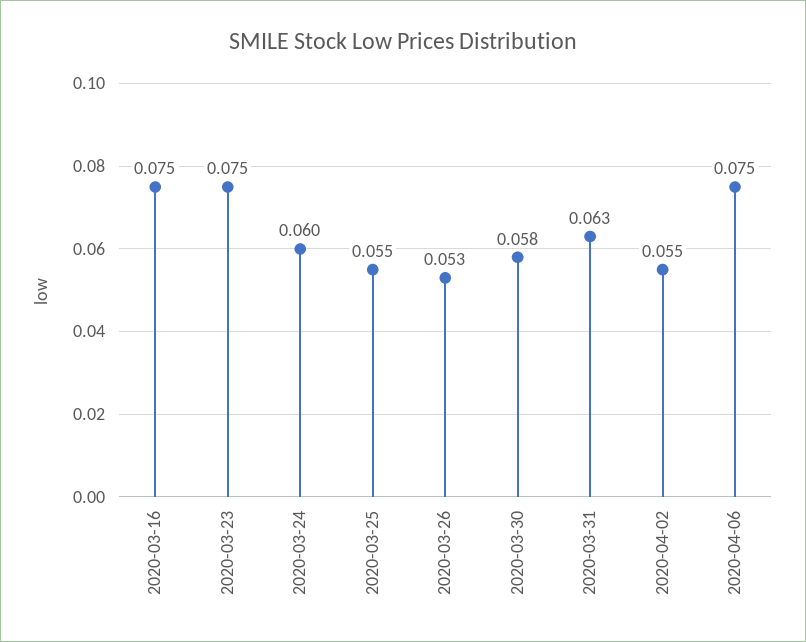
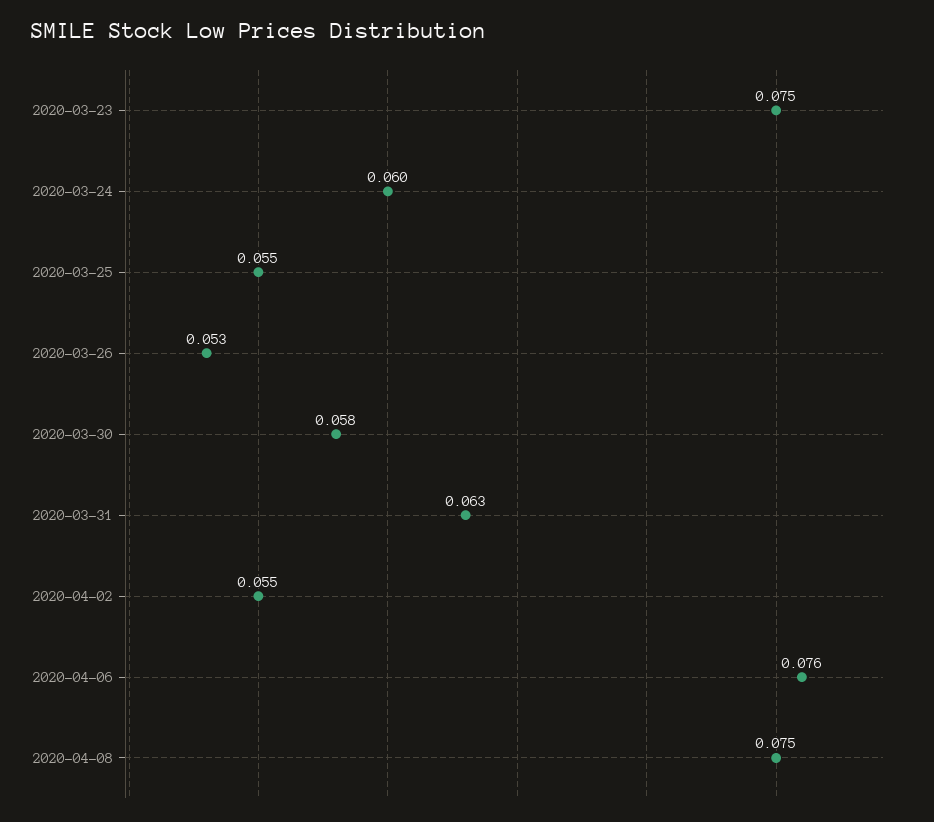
2020-03-16: 0.075 -> none
2020-04-06: 0.075 -> 0.076
2020-04-08: none -> 0.075

